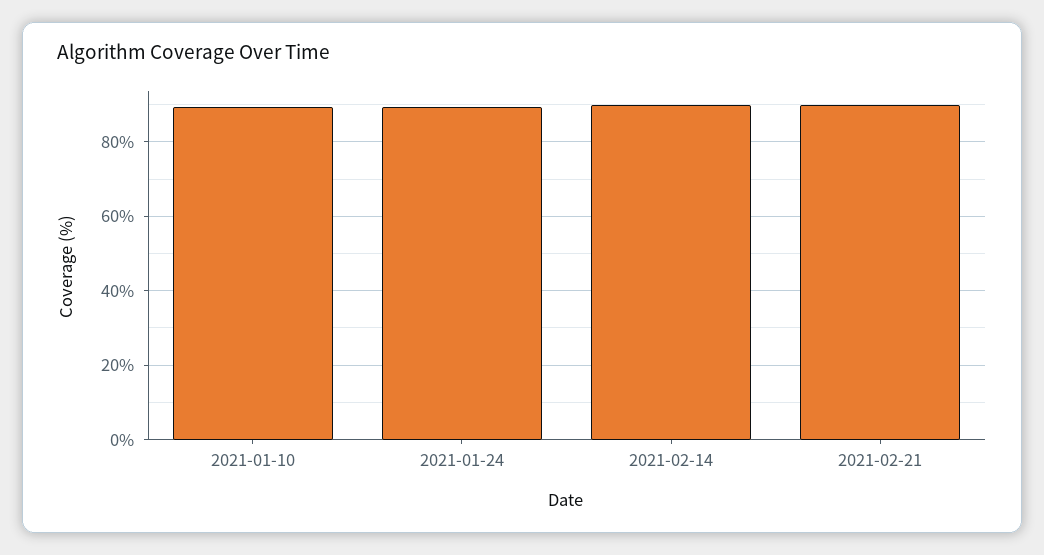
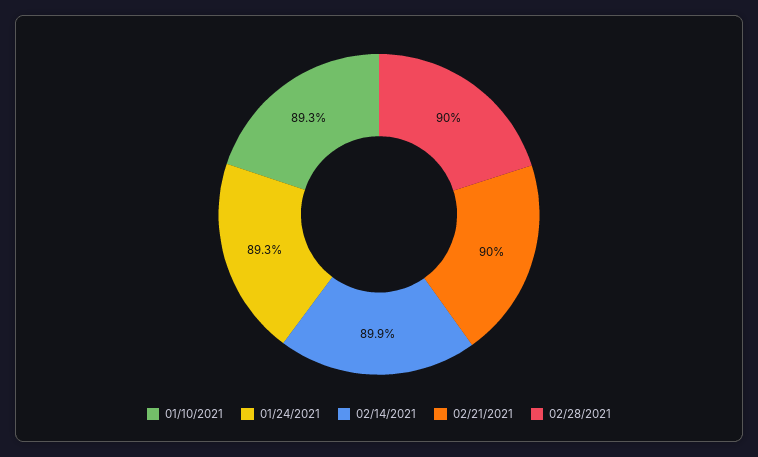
02/28/2021: none -> 90

